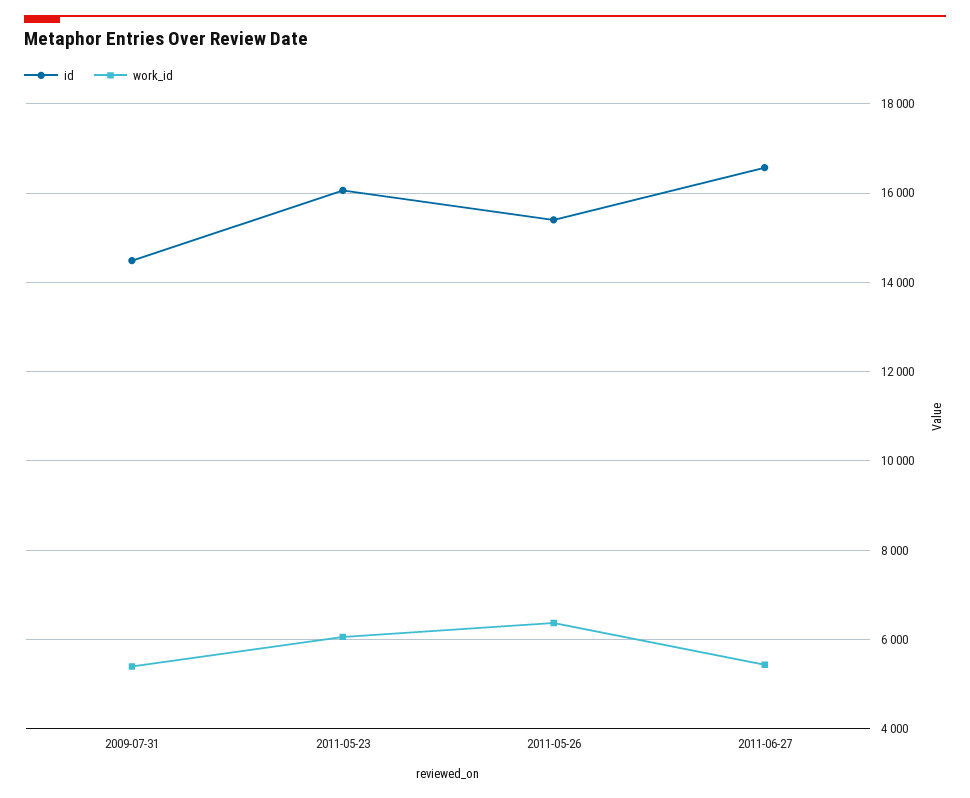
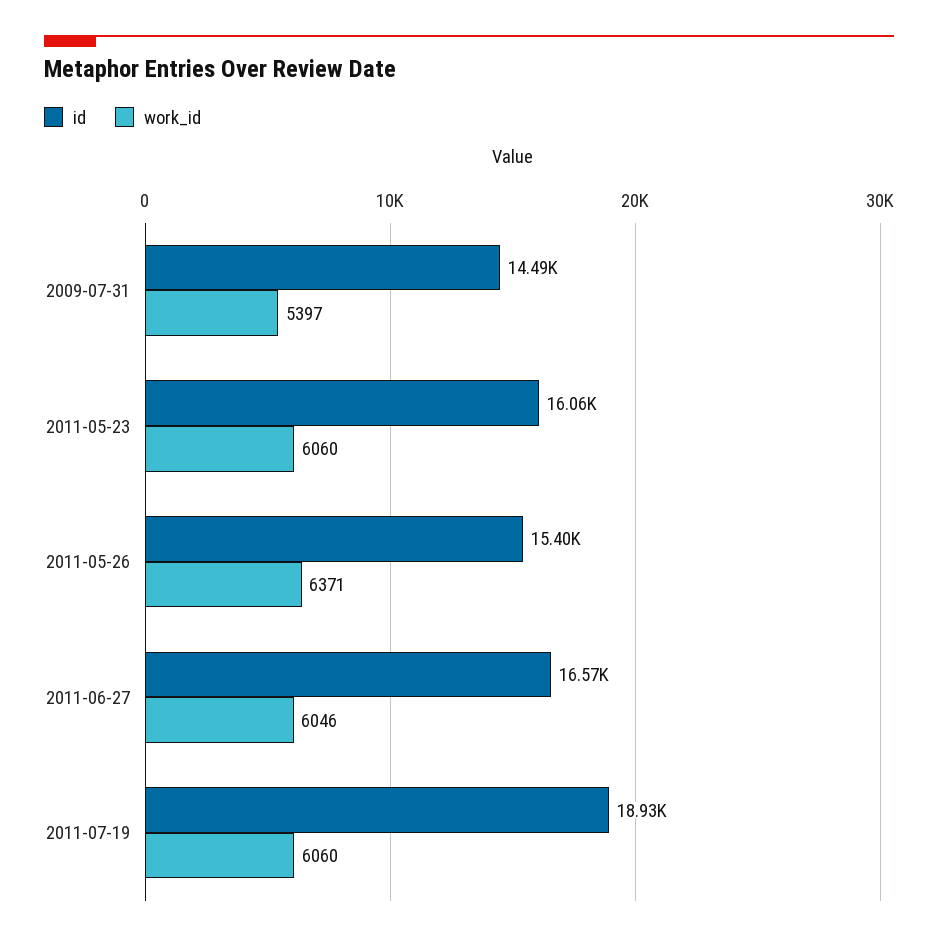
work_id, 2011-06-27: 5400 -> 6046
id, 2011-07-19: none -> 18930
work_id, 2011-07-19: none -> 6060

